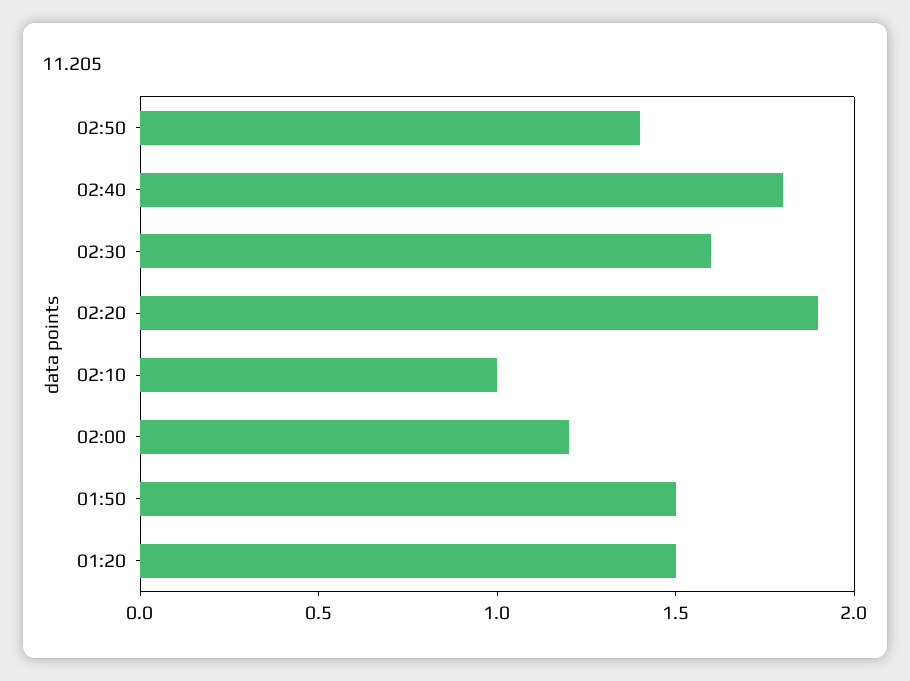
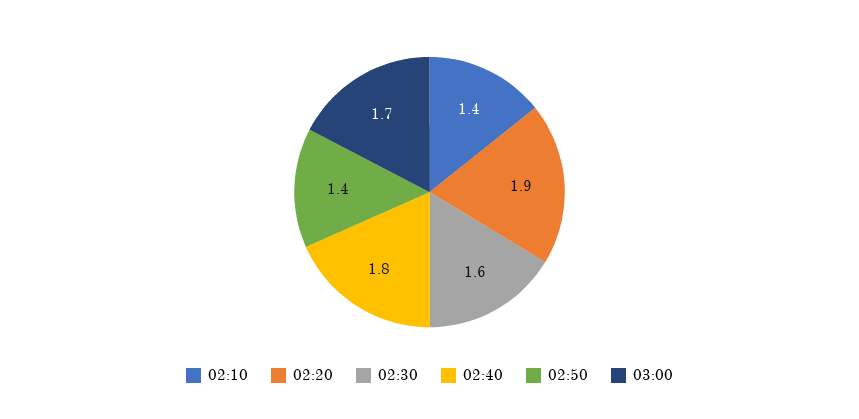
02:10: 1 -> 1.4
02:00: 1.2 -> none
01:50: 1.5 -> none
01:20: 1.5 -> none
03:00: none -> 1.7

